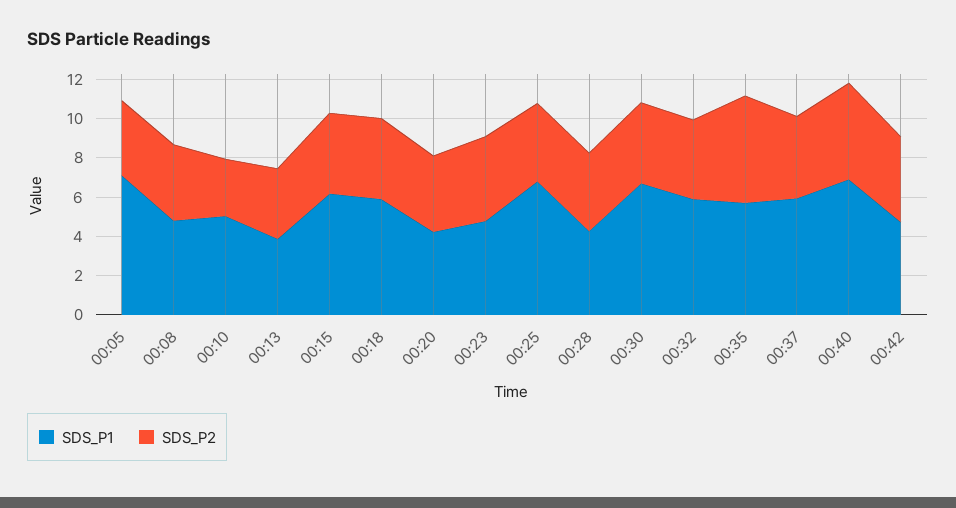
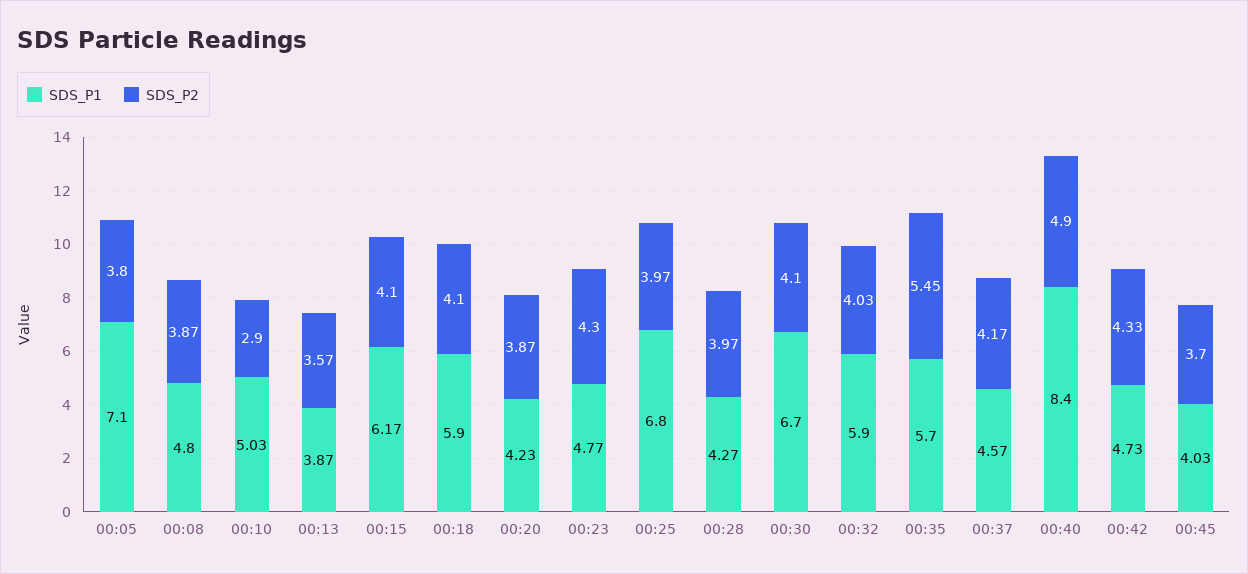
SDS_P1, 00:37: 6 -> 4.57
SDS_P1, 00:40: 7 -> 8.4
SDS_P1, 00:45: none -> 4.03
SDS_P2, 00:45: none -> 3.7

